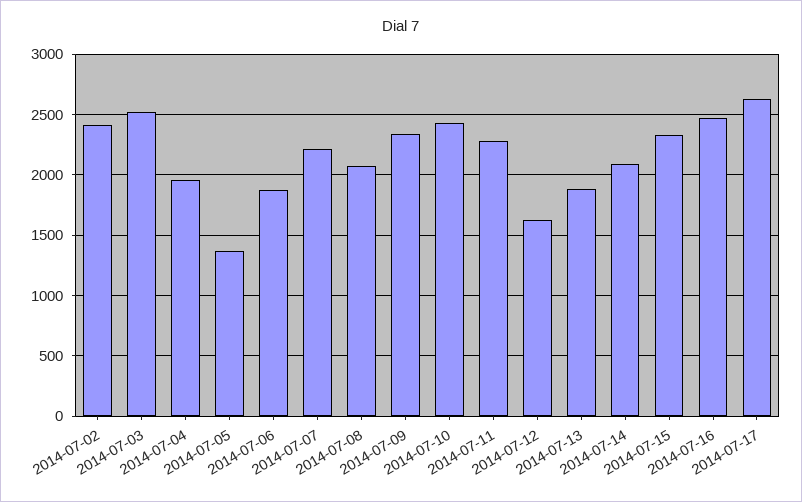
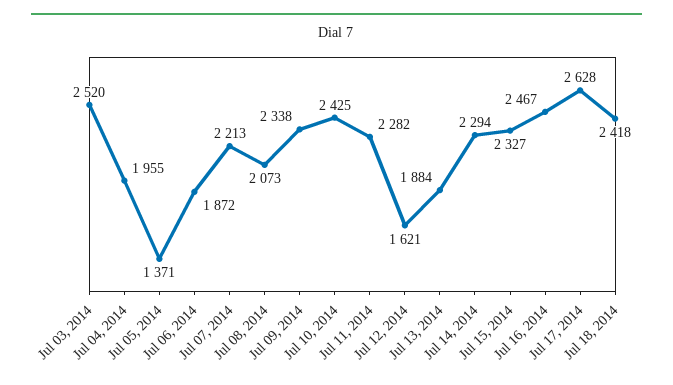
2014-07-02: 2400 -> none
2014-07-14: 2100 -> 2294
Jul 18, 2014: none -> 2418

